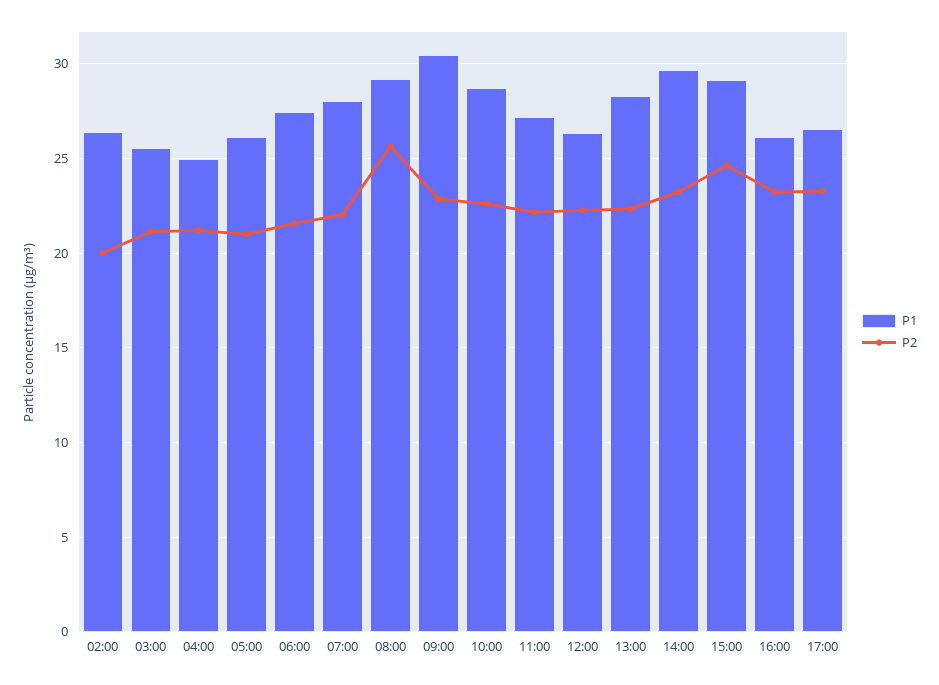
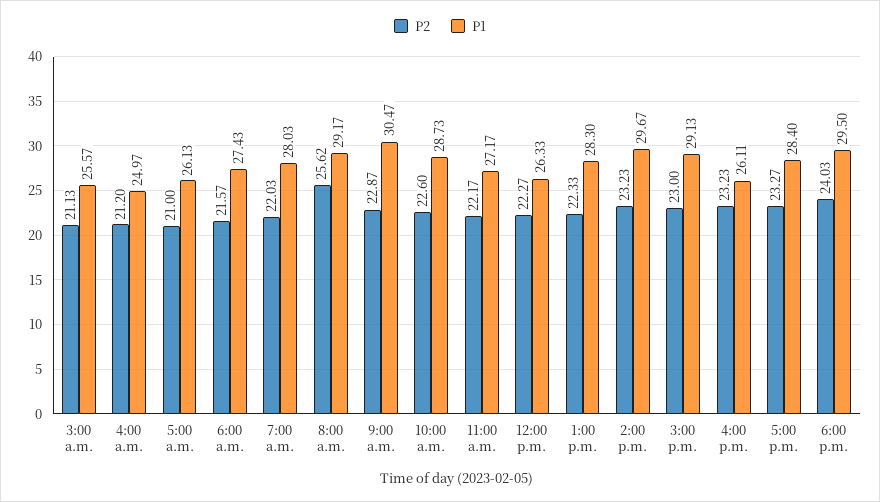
P1, 02:00: 26.5 -> none
P2, 02:00: 20 -> none
P2, 15:00: 24.5 -> 23
P1, 17:00: 26.5 -> 28.4
P2, 6:00 p.m.: none -> 24.03
P1, 6:00 p.m.: none -> 29.5

